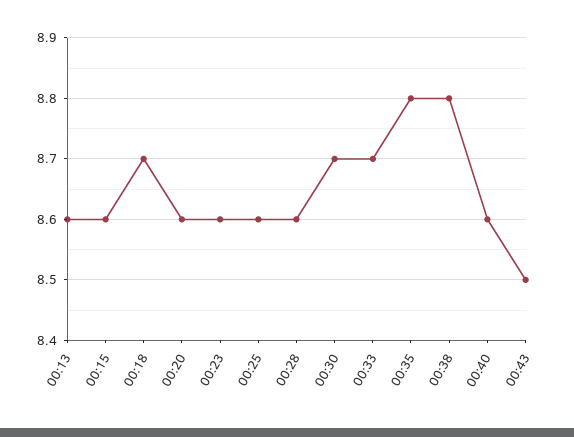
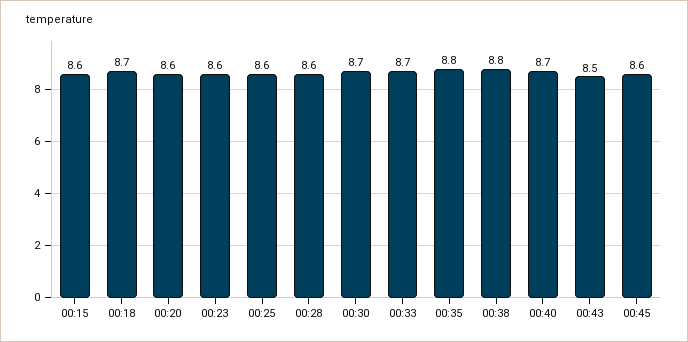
00:13: 8.6 -> none
00:40: 8.6 -> 8.7
00:45: none -> 8.6

